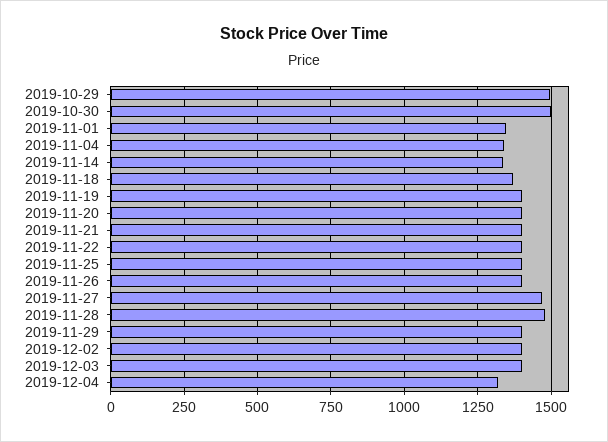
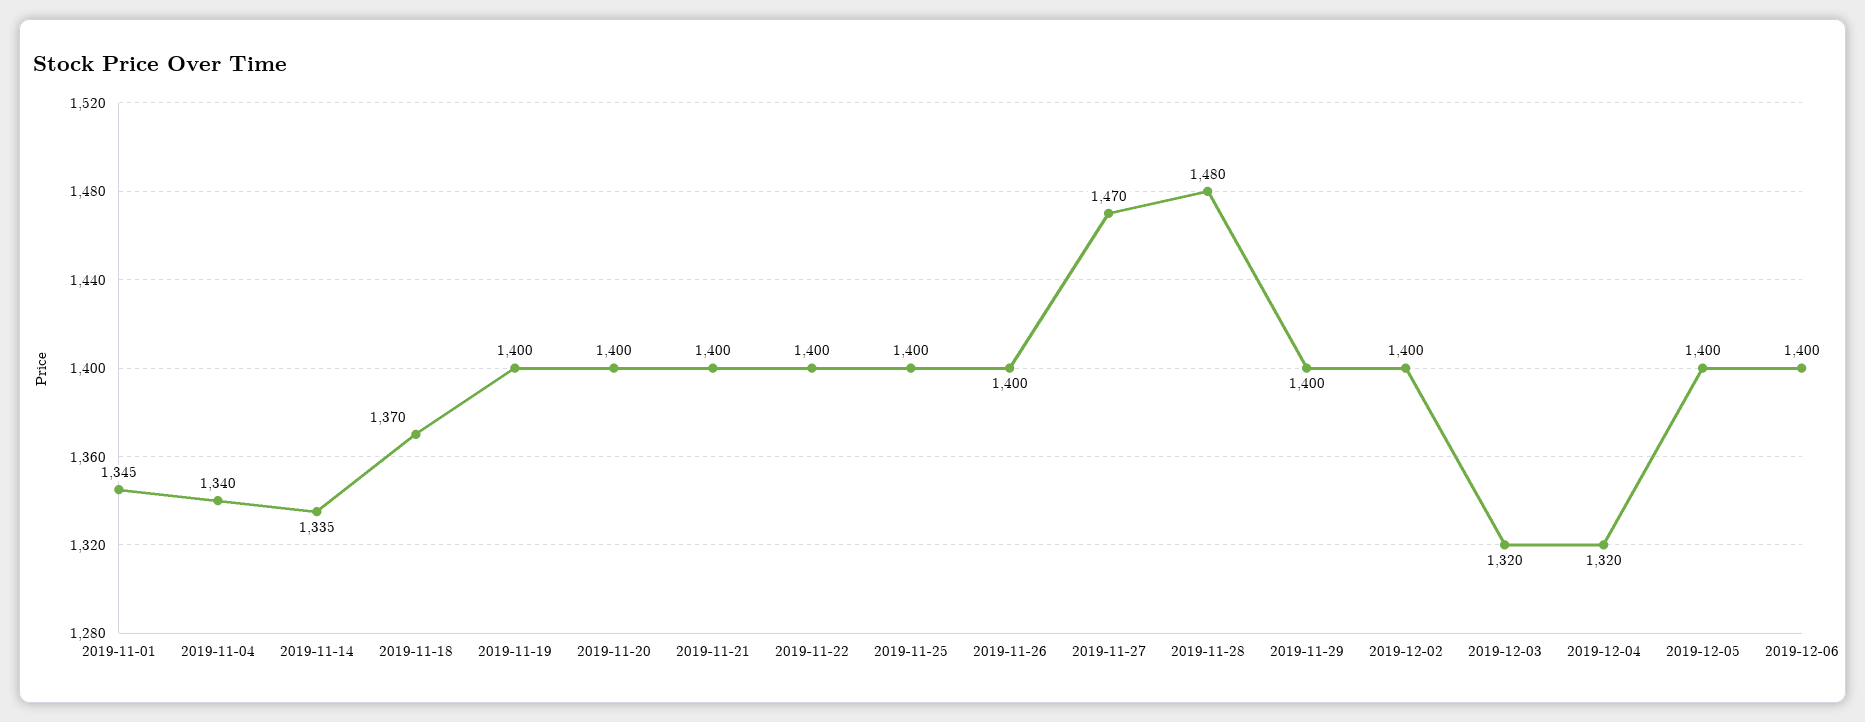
2019-10-29: 1500 -> none
2019-10-30: 1500 -> none
2019-12-03: 1400 -> 1320
2019-12-05: none -> 1400
2019-12-06: none -> 1400

